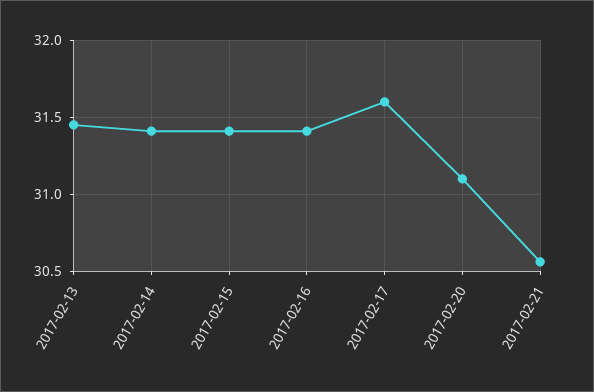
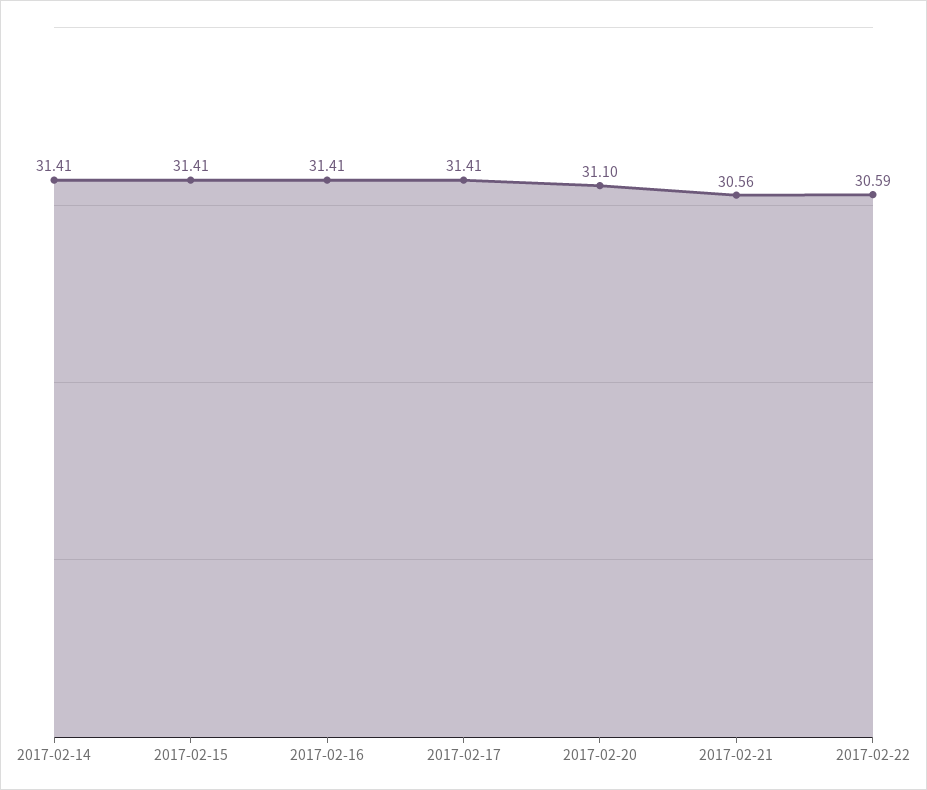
2017-02-13: 31.45 -> none
2017-02-17: 31.6 -> 31.41
2017-02-22: none -> 30.59

